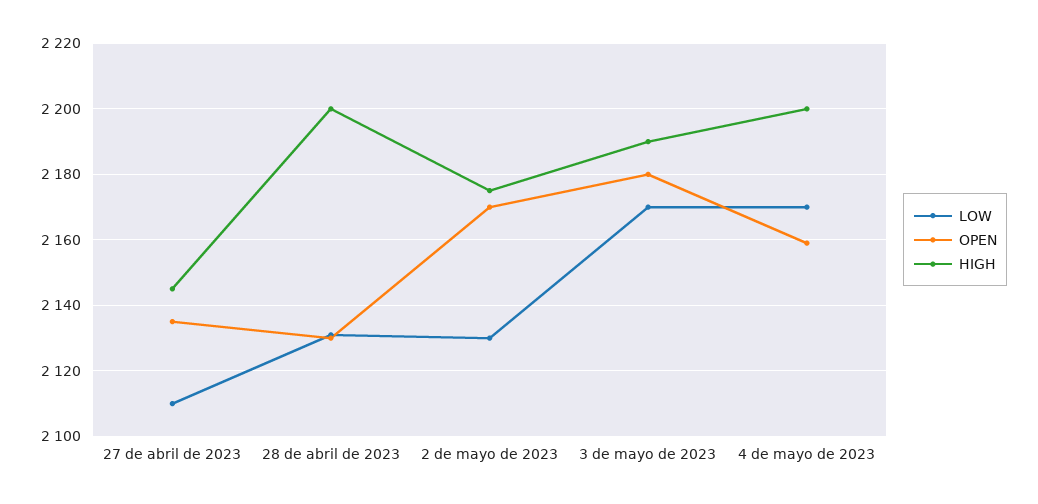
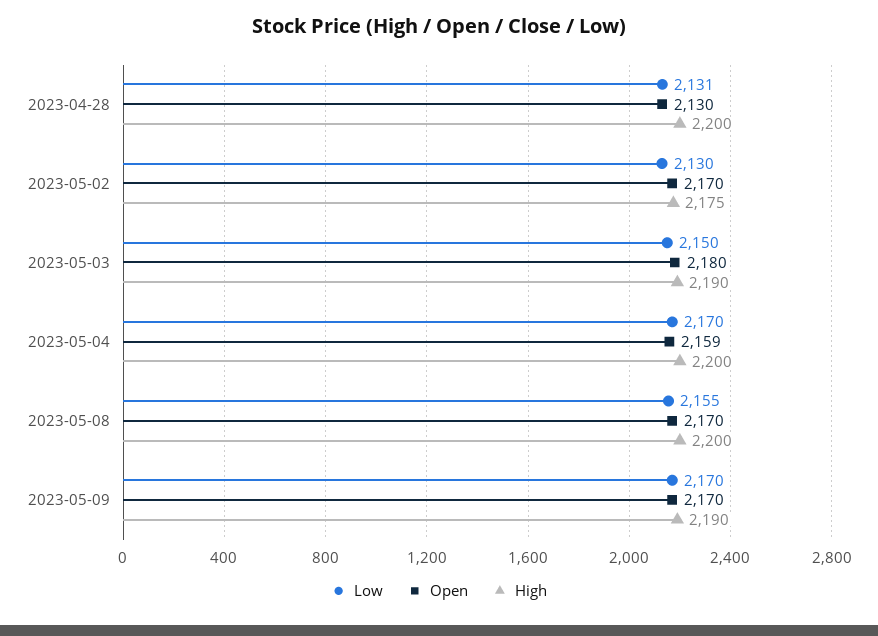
LOW, 27 de abril de 2023: 2110 -> none
OPEN, 27 de abril de 2023: 2135 -> none
HIGH, 27 de abril de 2023: 2145 -> none
LOW, 3 de mayo de 2023: 2170 -> 2150
LOW, 2023-05-08: none -> 2155
OPEN, 2023-05-08: none -> 2170
HIGH, 2023-05-08: none -> 2200
LOW, 2023-05-09: none -> 2170
OPEN, 2023-05-09: none -> 2170
HIGH, 2023-05-09: none -> 2190

